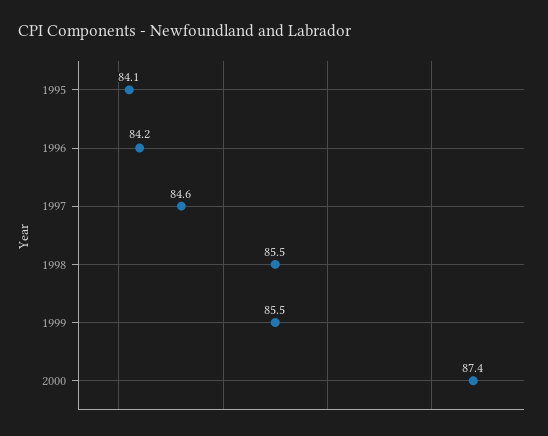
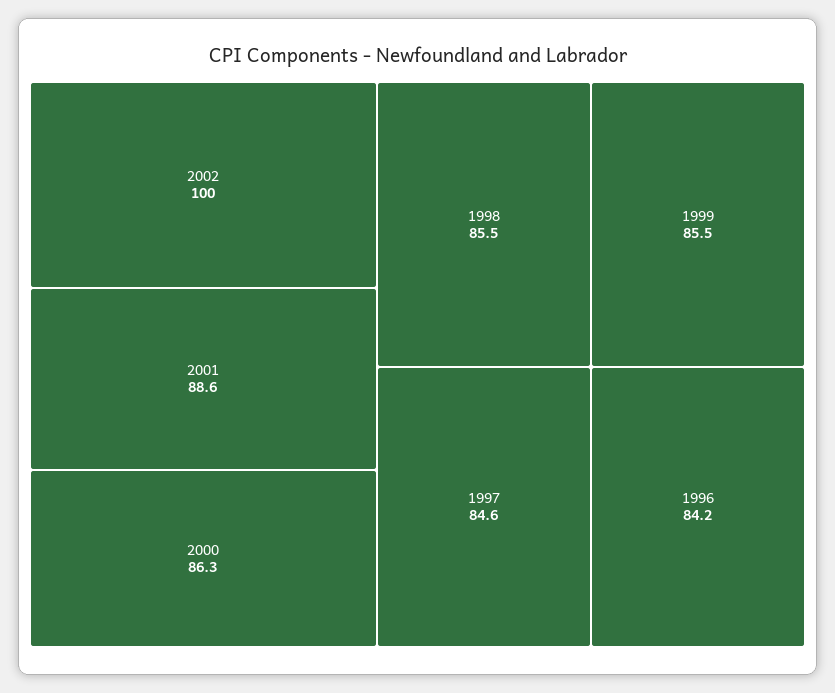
1995: 84.1 -> none
2000: 87.4 -> 86.3
2002: none -> 100
2001: none -> 88.6

